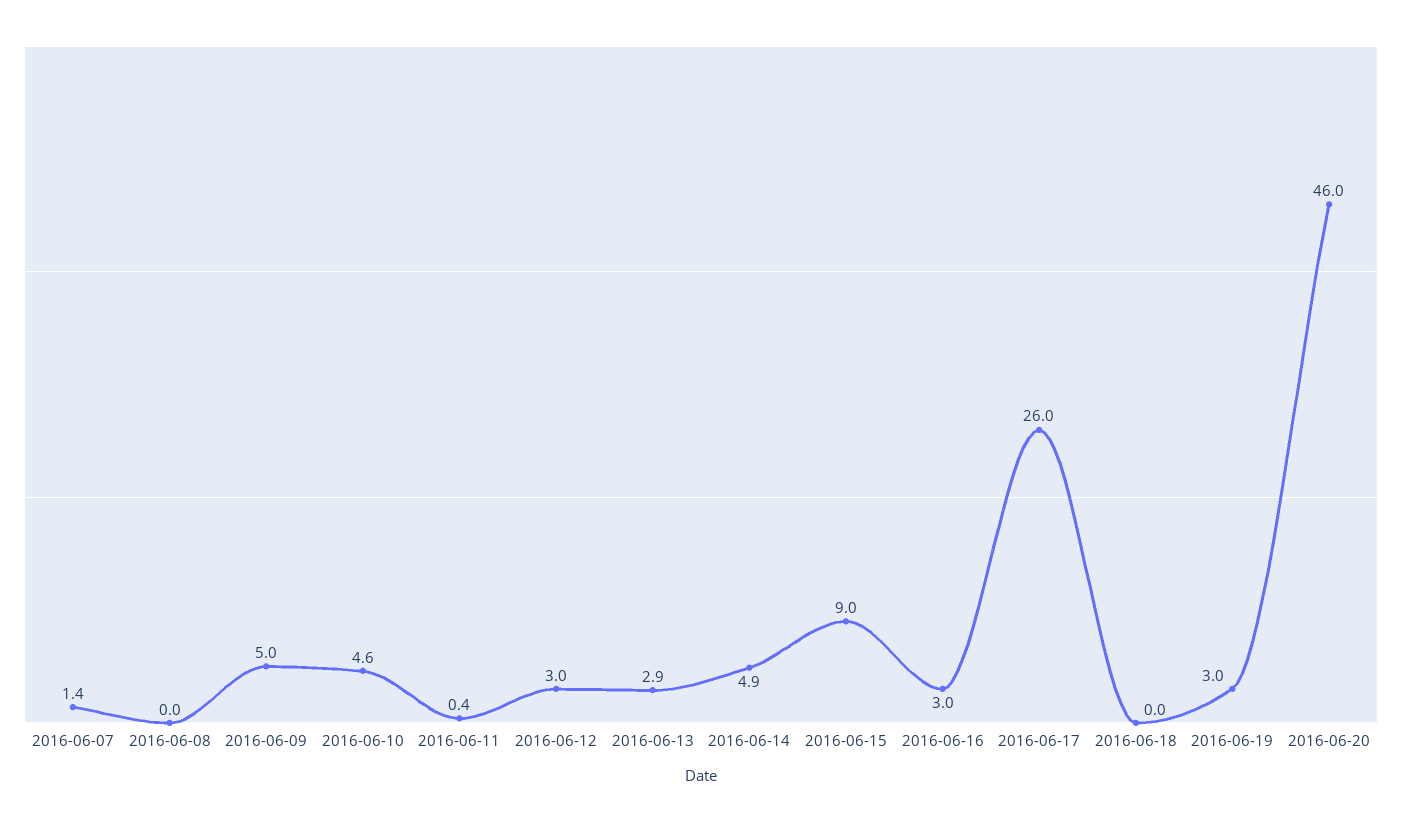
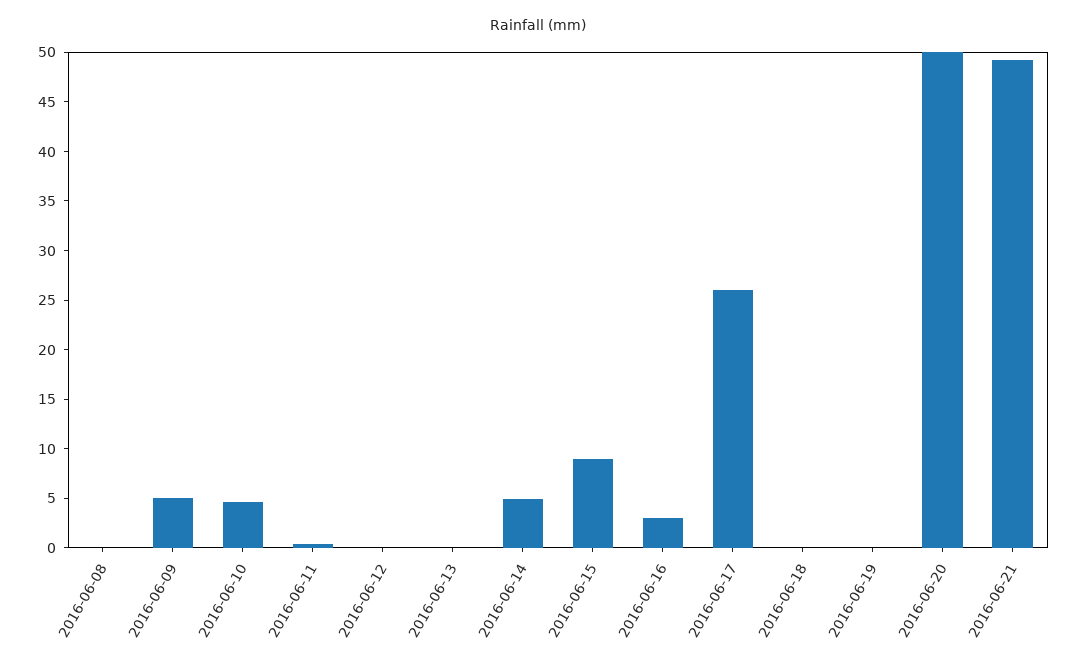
2016-06-07: 1.4 -> none
2016-06-12: 3 -> 0
2016-06-13: 2.9 -> 0
2016-06-19: 3 -> 0
2016-06-20: 46 -> 50
2016-06-21: none -> 49

